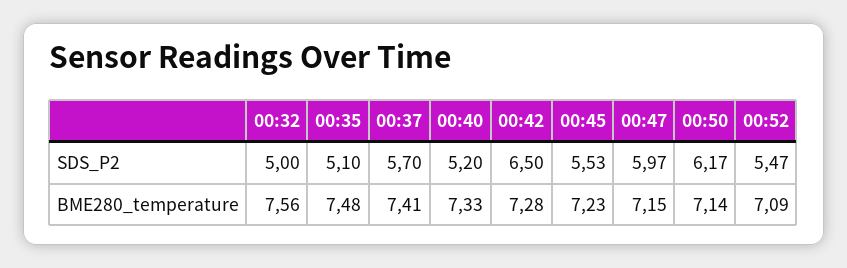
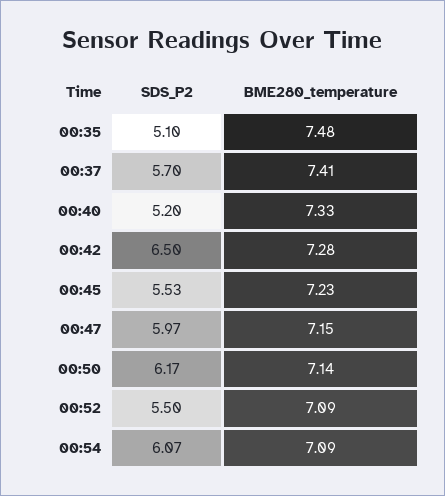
00:32, SDS_P2: 5 -> none
00:52, SDS_P2: 5.47 -> 5.5
00:32, BME280_temperature: 7.56 -> none
00:54, SDS_P2: none -> 6.07
00:54, BME280_temperature: none -> 7.09

